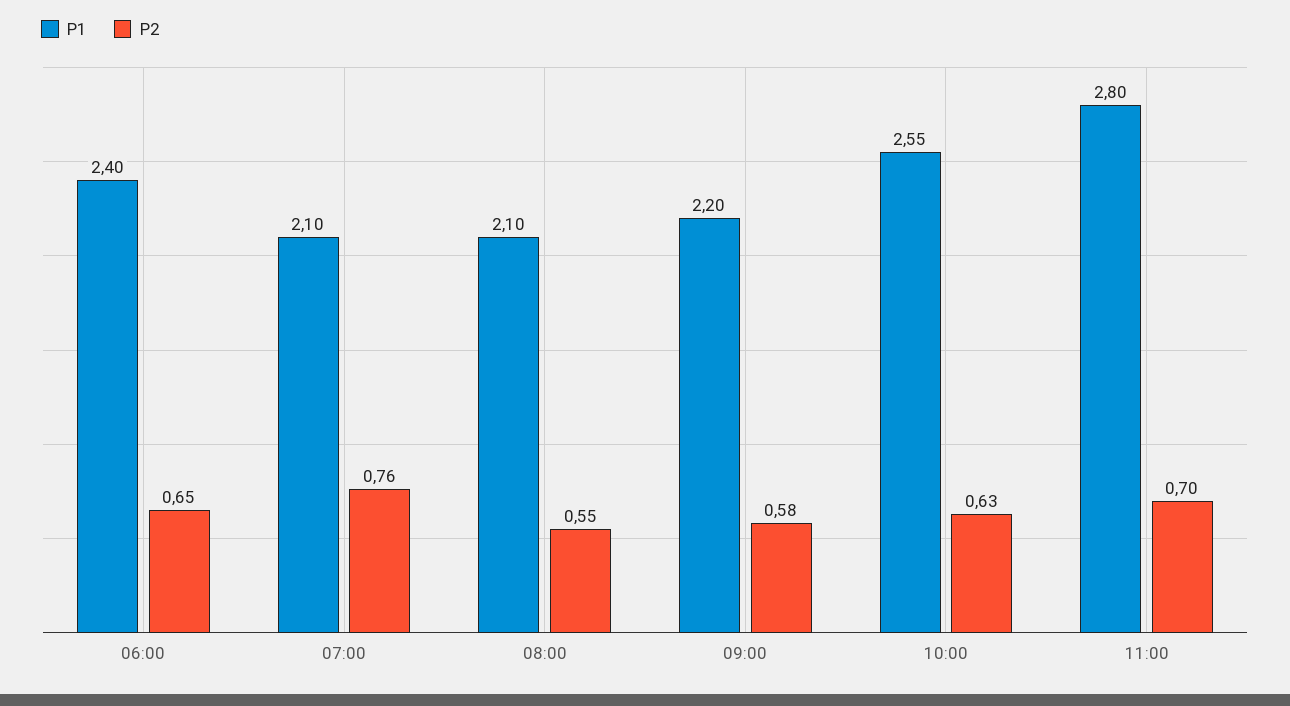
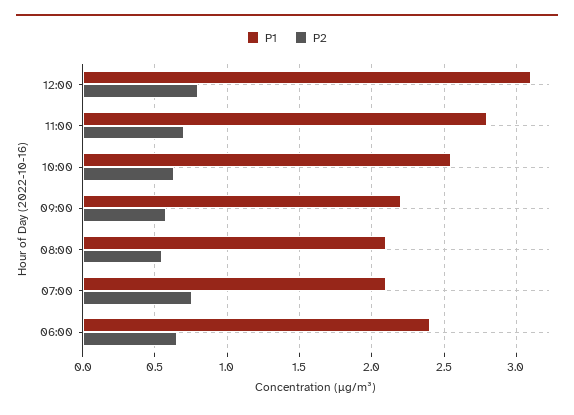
P1, 12:00: none -> 3.1
P2, 12:00: none -> 0.8

